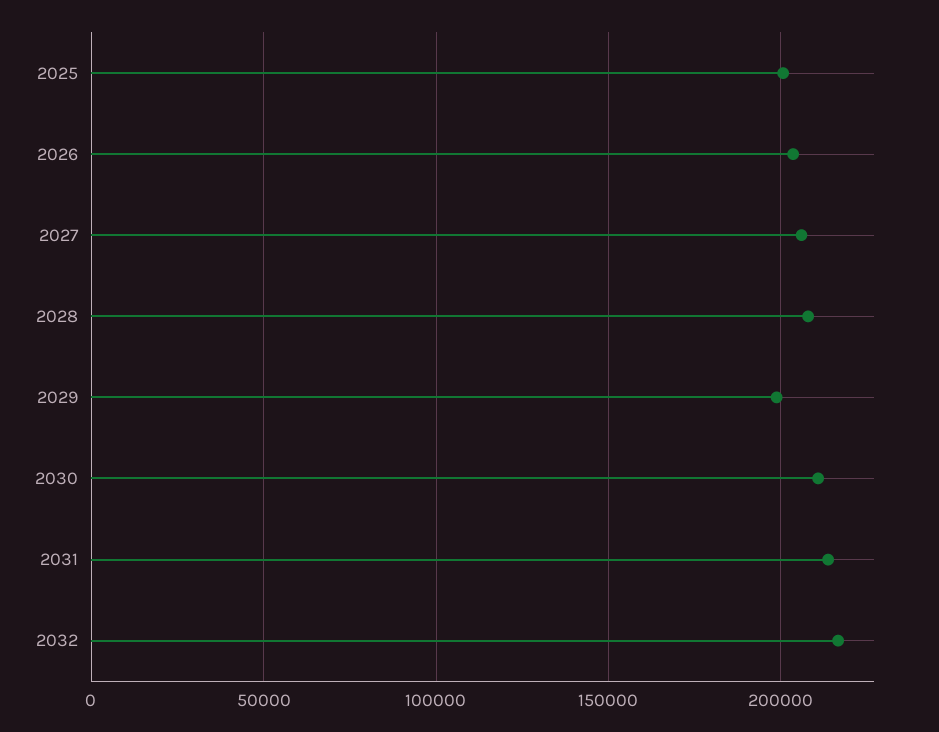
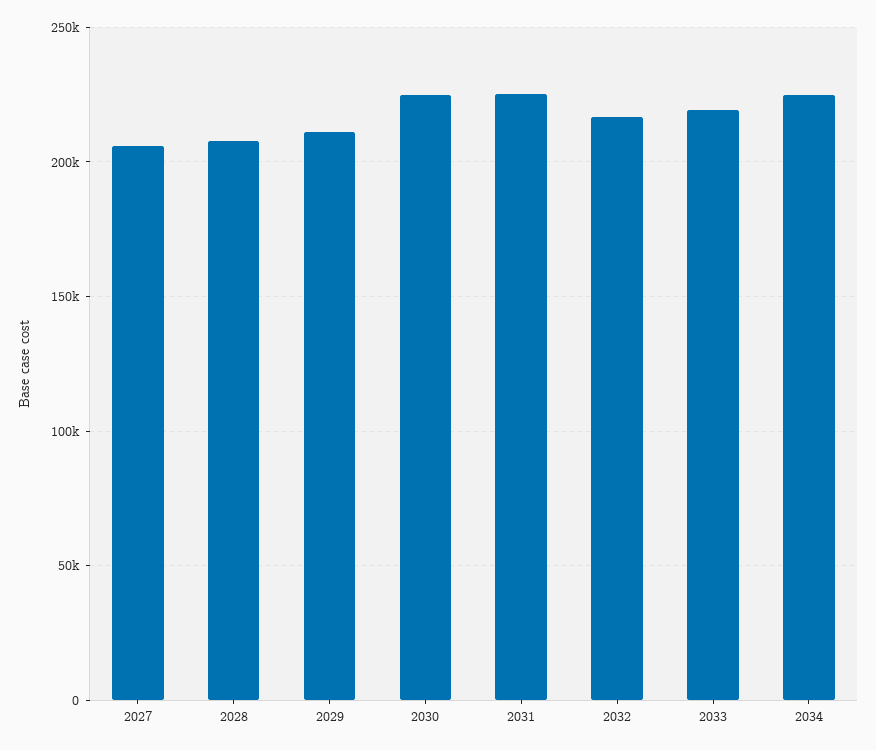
2025: 200000 -> none
2026: 205000 -> none
2029: 200000 -> 210000
2030: 210000 -> 225000
2031: 215000 -> 225000
2033: none -> 220000
2034: none -> 225000

